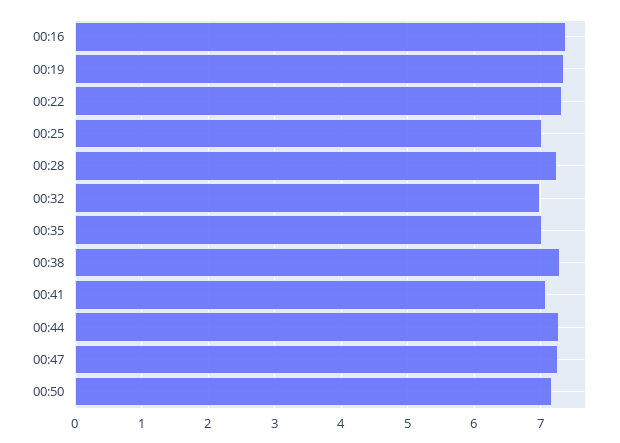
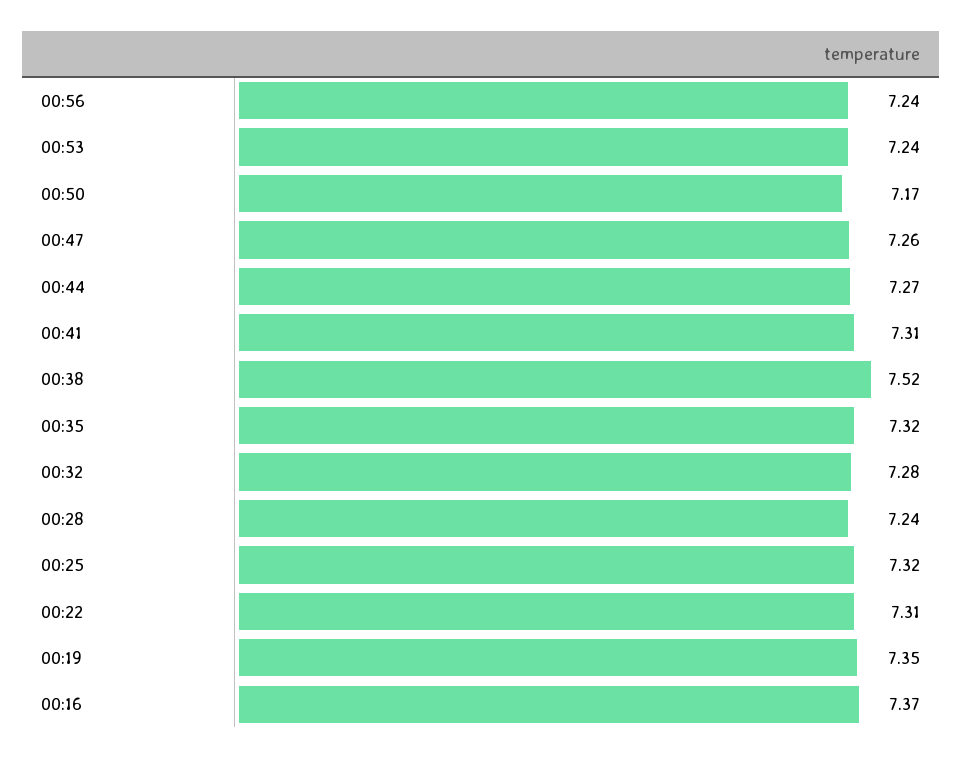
00:25: 7 -> 7.32
00:32: 7 -> 7.28
00:35: 7 -> 7.32
00:38: 7.3 -> 7.52
00:41: 7.1 -> 7.31
00:56: none -> 7.24
00:53: none -> 7.24

